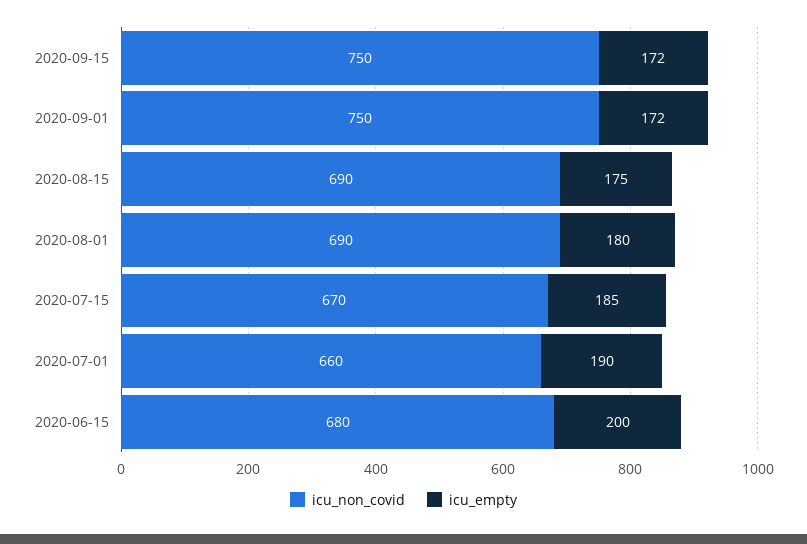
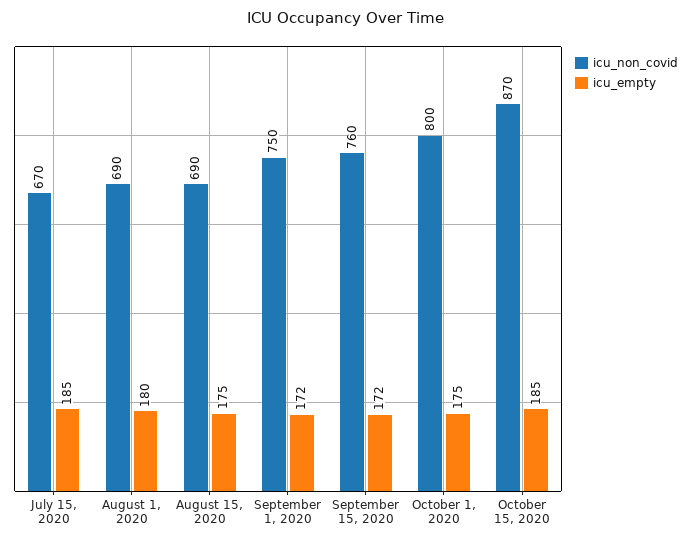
icu_non_covid, 2020-09-15: 750 -> 760
icu_non_covid, 2020-07-01: 660 -> none
icu_empty, 2020-07-01: 190 -> none
icu_non_covid, 2020-06-15: 680 -> none
icu_empty, 2020-06-15: 200 -> none
icu_non_covid, October 1, 2020: none -> 800
icu_empty, October 1, 2020: none -> 175
icu_non_covid, October 15, 2020: none -> 870
icu_empty, October 15, 2020: none -> 185

